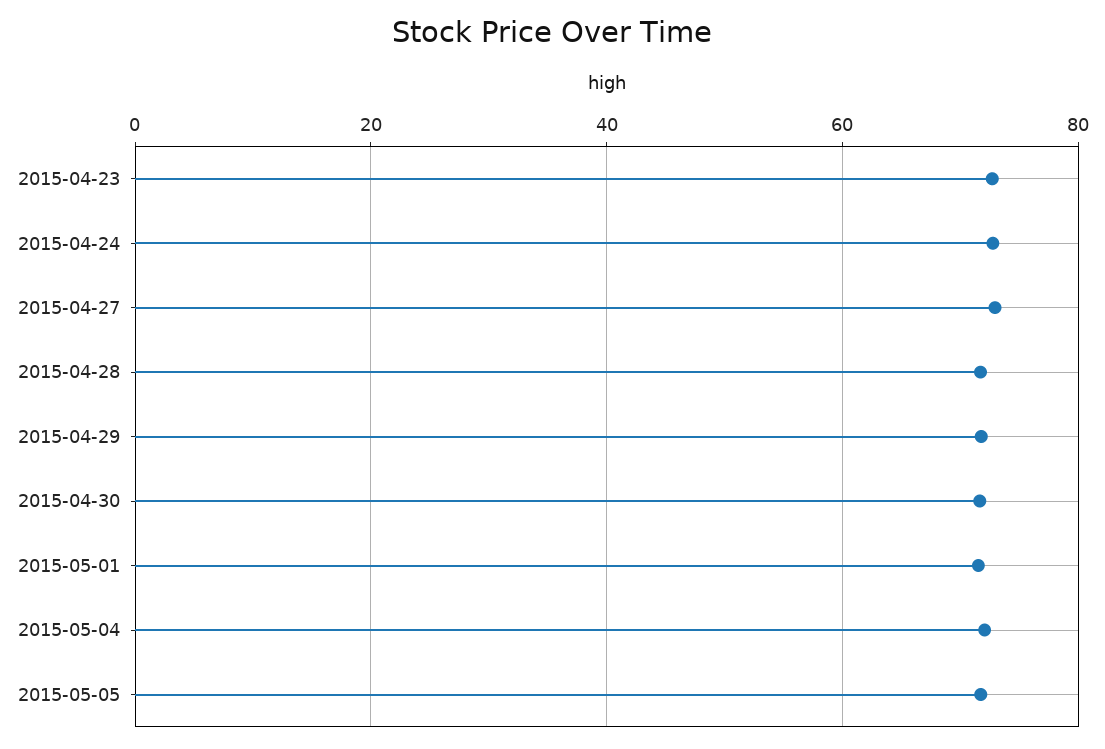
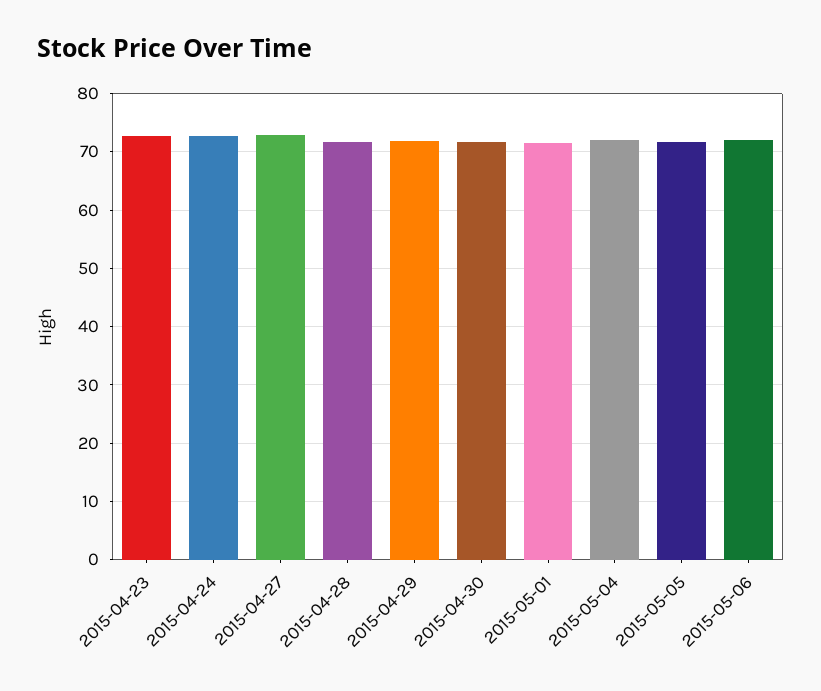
2015-05-06: none -> 72

